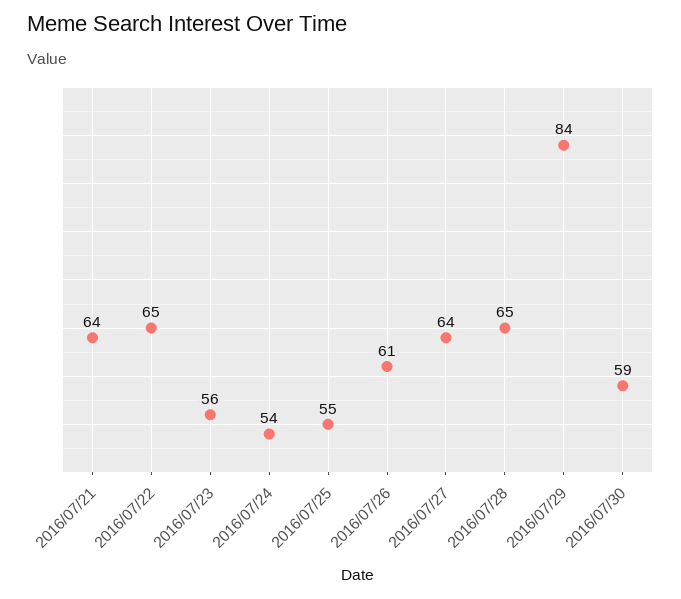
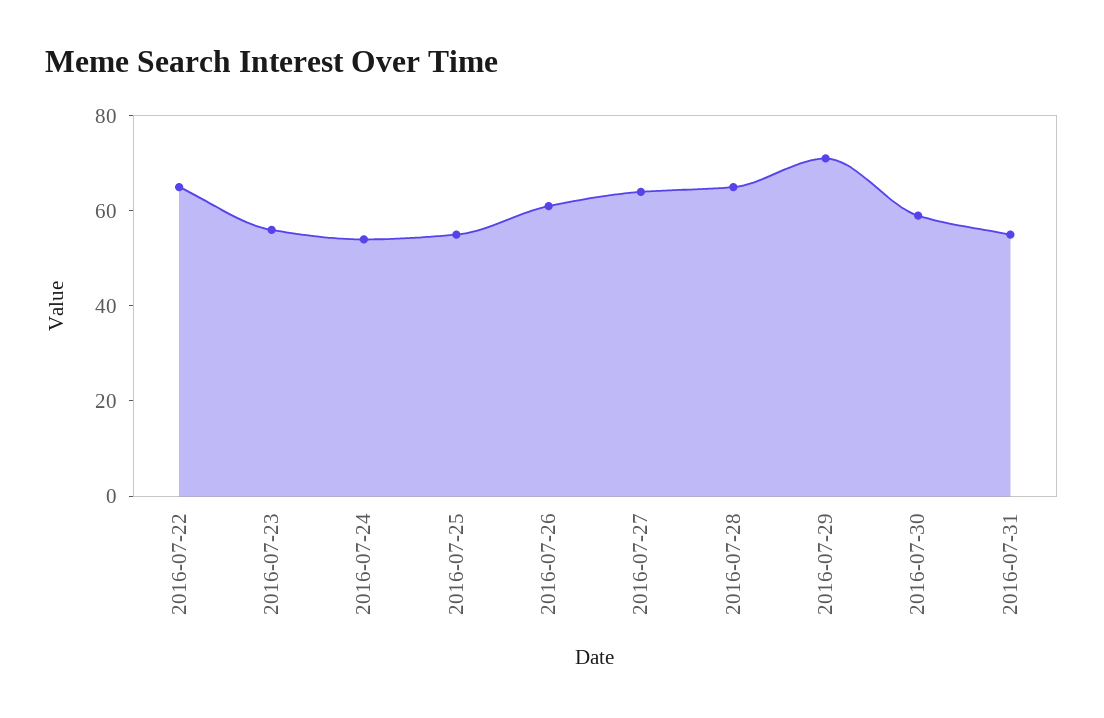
2016/07/21: 64 -> none
2016/07/29: 84 -> 70
2016-07-31: none -> 55

